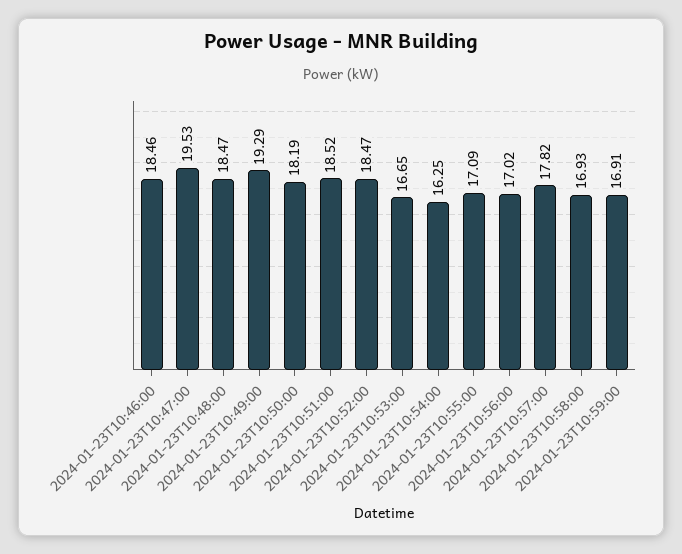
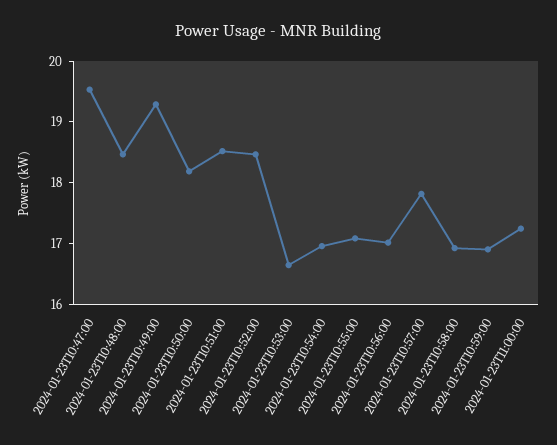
2024-01-23T10:46:00: 18.46 -> none
2024-01-23T10:54:00: 16.25 -> 17
2024-01-23T11:00:00: none -> 17.2

